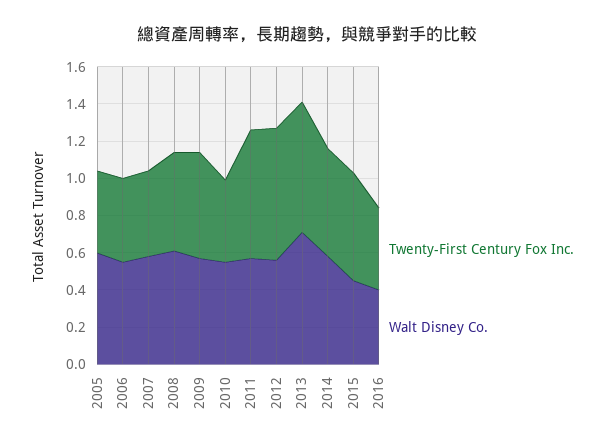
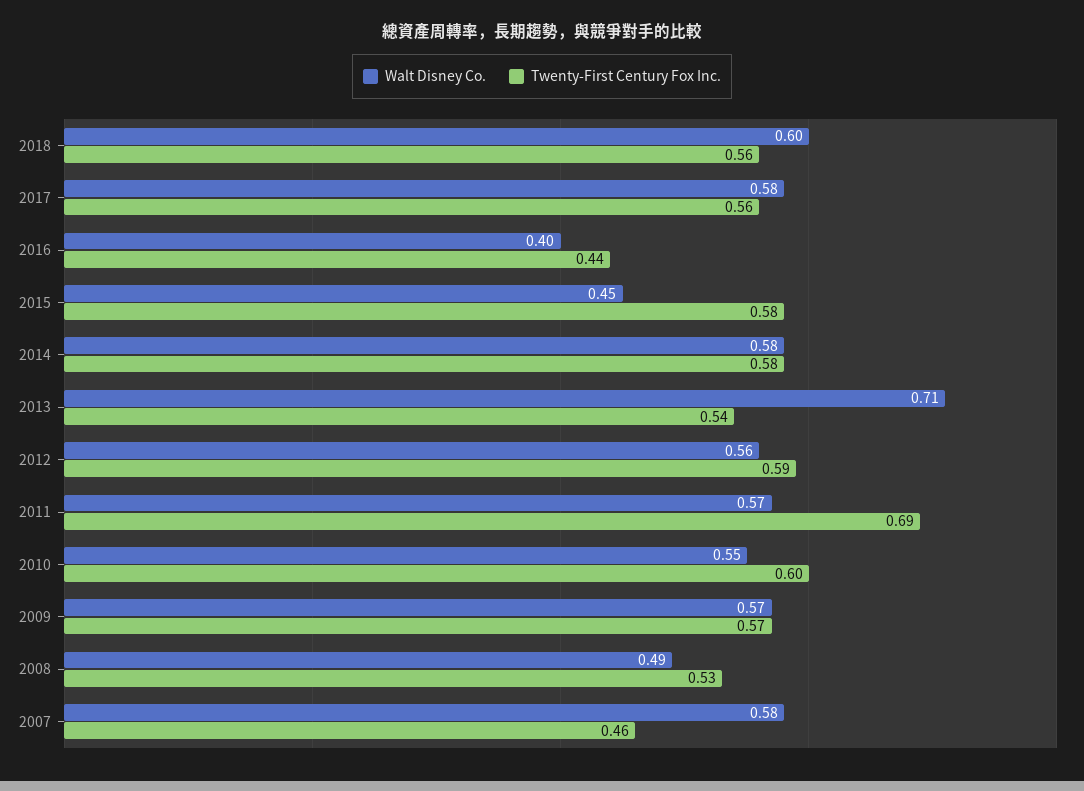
Twenty-First Century Fox Inc., 2005: 0.45 -> none
Walt Disney Co., 2005: 0.6 -> none
Twenty-First Century Fox Inc., 2006: 0.45 -> none
Walt Disney Co., 2006: 0.55 -> none
Walt Disney Co., 2008: 0.6 -> 0.49
Twenty-First Century Fox Inc., 2010: 0.45 -> 0.6
Twenty-First Century Fox Inc., 2012: 0.7 -> 0.59
Twenty-First Century Fox Inc., 2013: 0.7 -> 0.54
Walt Disney Co., 2018: none -> 0.6
Twenty-First Century Fox Inc., 2018: none -> 0.56
Walt Disney Co., 2017: none -> 0.58
Twenty-First Century Fox Inc., 2017: none -> 0.56

